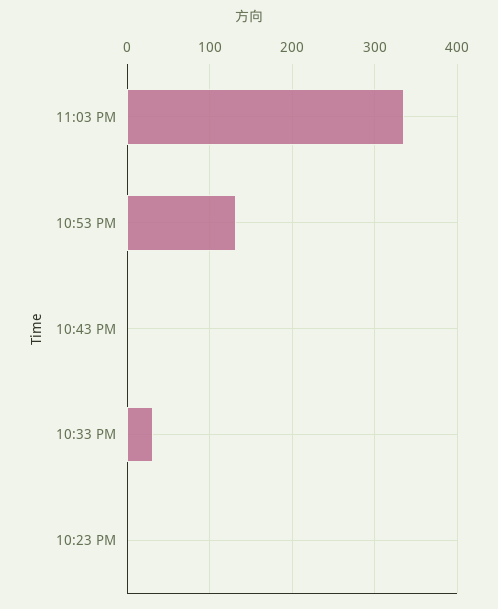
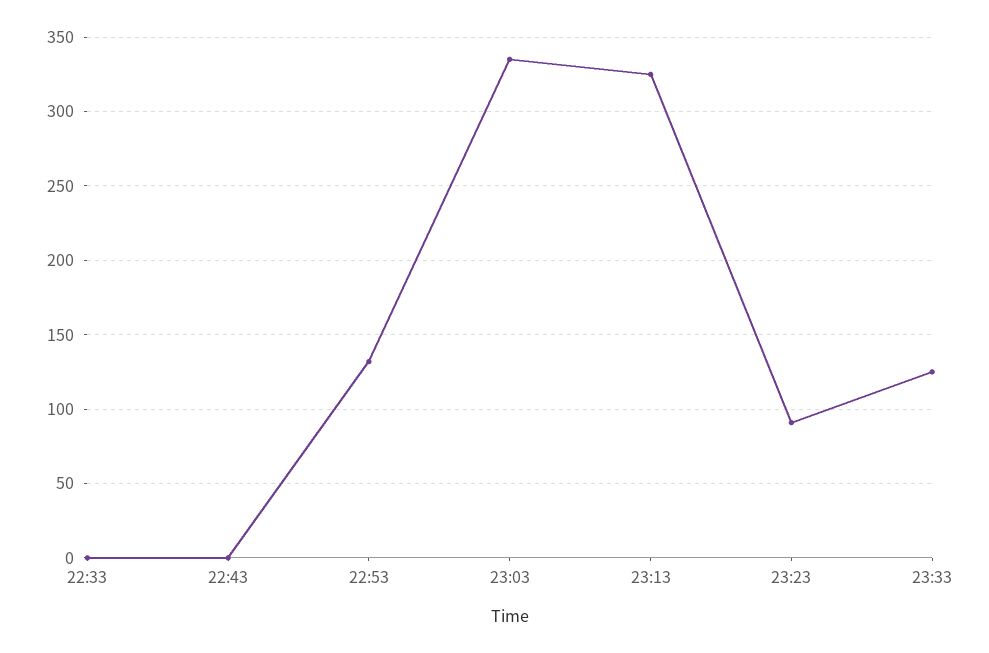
10:33 PM: 30 -> 0
10:23 PM: 0 -> none
23:13: none -> 325
23:23: none -> 90
23:33: none -> 125

